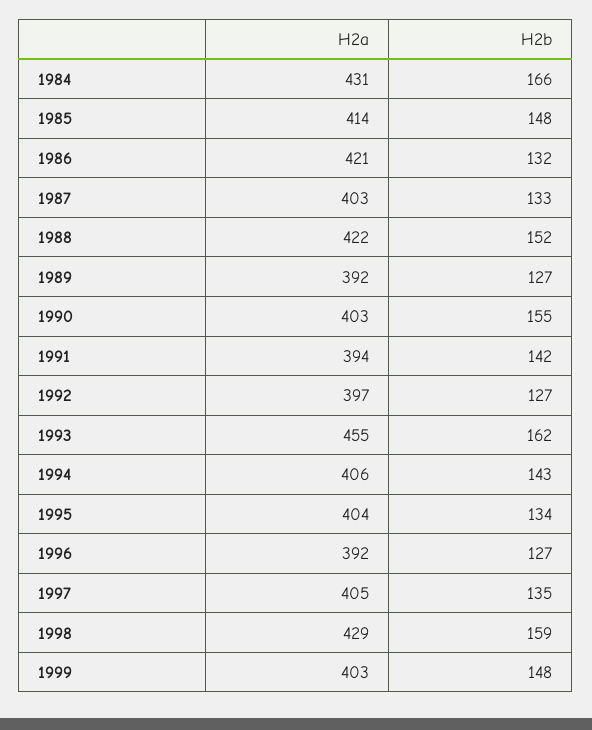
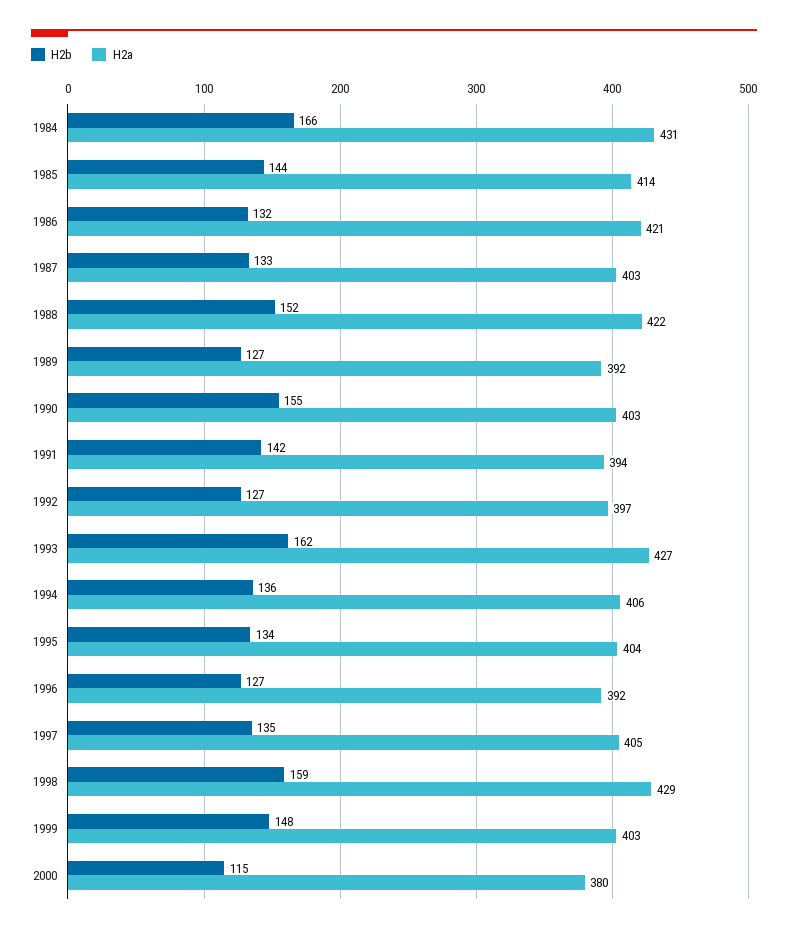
H2b, 1985: 148 -> 144
H2a, 1993: 455 -> 427
H2b, 1994: 143 -> 136
H2b, 2000: none -> 115
H2a, 2000: none -> 380

